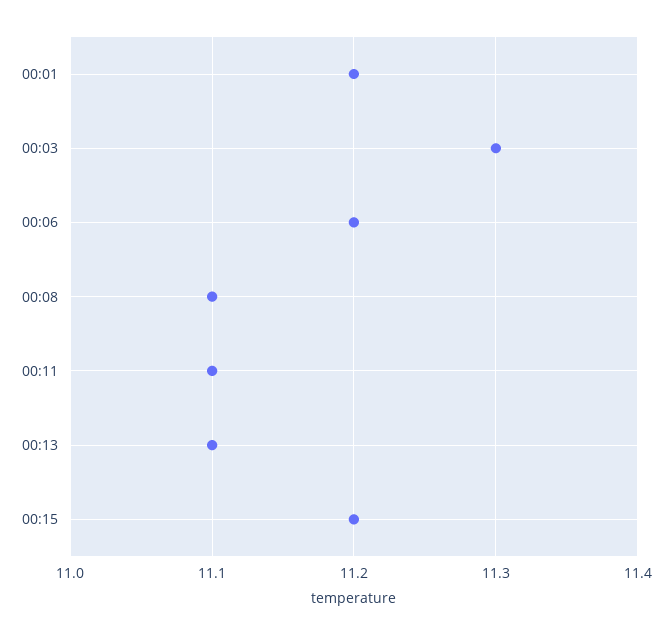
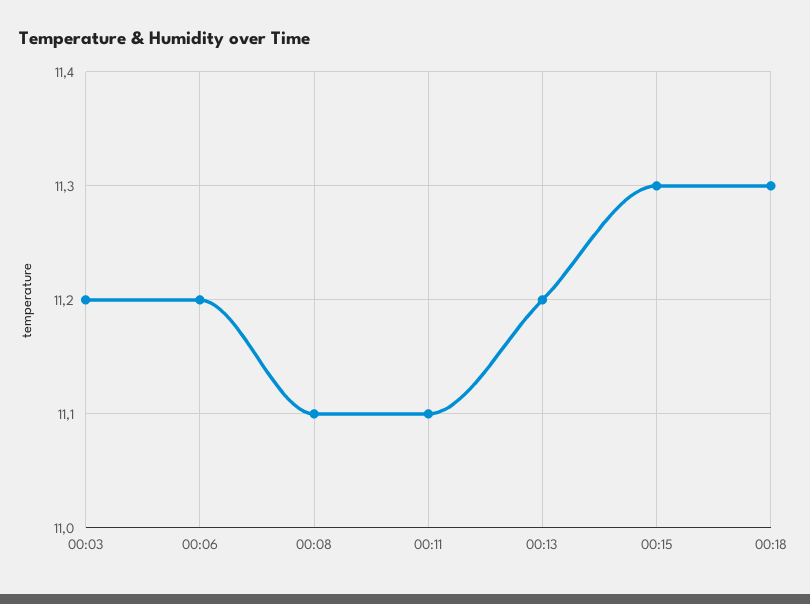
00:01: 11.2 -> none
00:03: 11.3 -> 11.2
00:13: 11.1 -> 11.2
00:15: 11.2 -> 11.3
00:18: none -> 11.3

